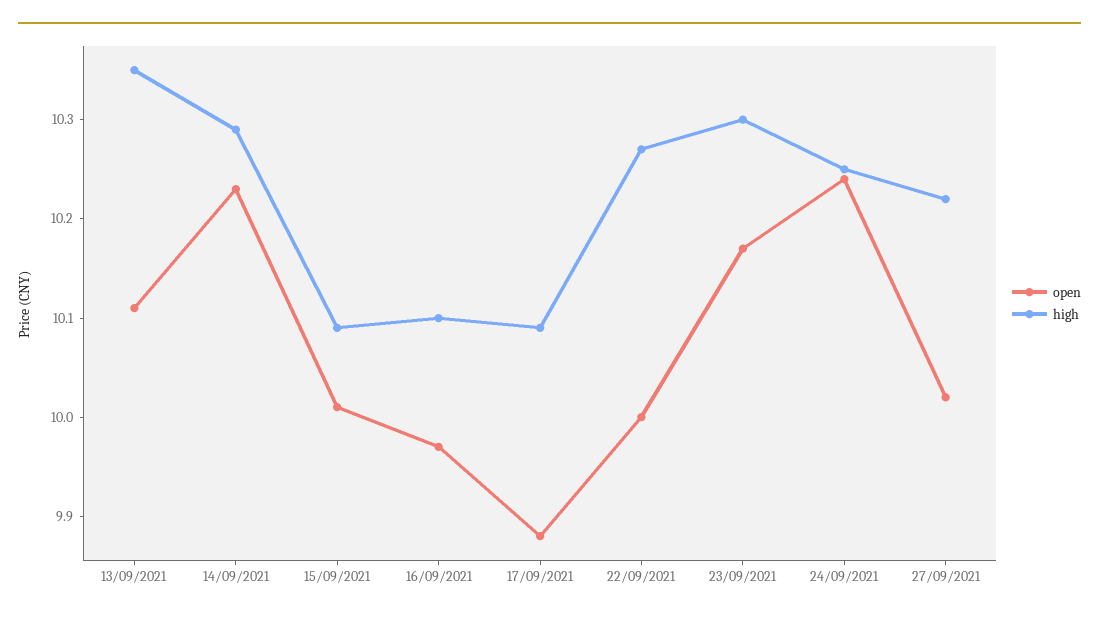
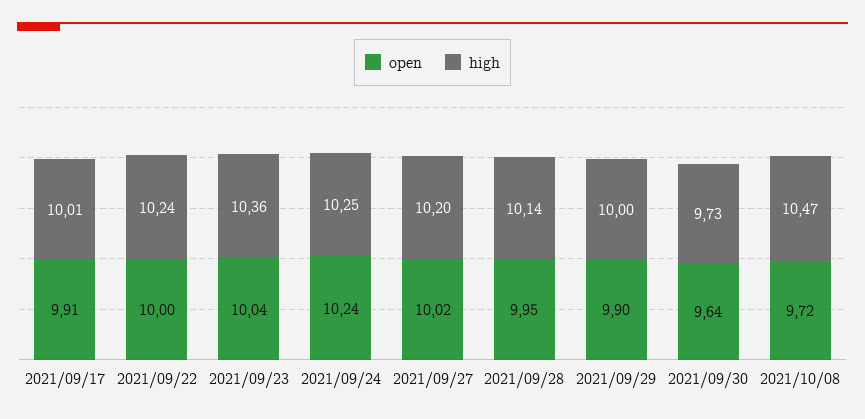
open, 13/09/2021: 10.11 -> none
high, 13/09/2021: 10.35 -> none
open, 14/09/2021: 10.23 -> none
high, 14/09/2021: 10.29 -> none
open, 15/09/2021: 10.01 -> none
high, 15/09/2021: 10.09 -> none
open, 16/09/2021: 9.97 -> none
high, 16/09/2021: 10.1 -> none
open, 17/09/2021: 9.88 -> 9.91
high, 17/09/2021: 10.09 -> 10.01
high, 22/09/2021: 10.27 -> 10.24
open, 23/09/2021: 10.17 -> 10.04
high, 23/09/2021: 10.3 -> 10.36
high, 27/09/2021: 10.22 -> 10.2
open, 2021/09/28: none -> 9.95
high, 2021/09/28: none -> 10.14
open, 2021/09/29: none -> 9.9
high, 2021/09/29: none -> 10
open, 2021/09/30: none -> 9.64
high, 2021/09/30: none -> 9.73
open, 2021/10/08: none -> 9.72
high, 2021/10/08: none -> 10.47

